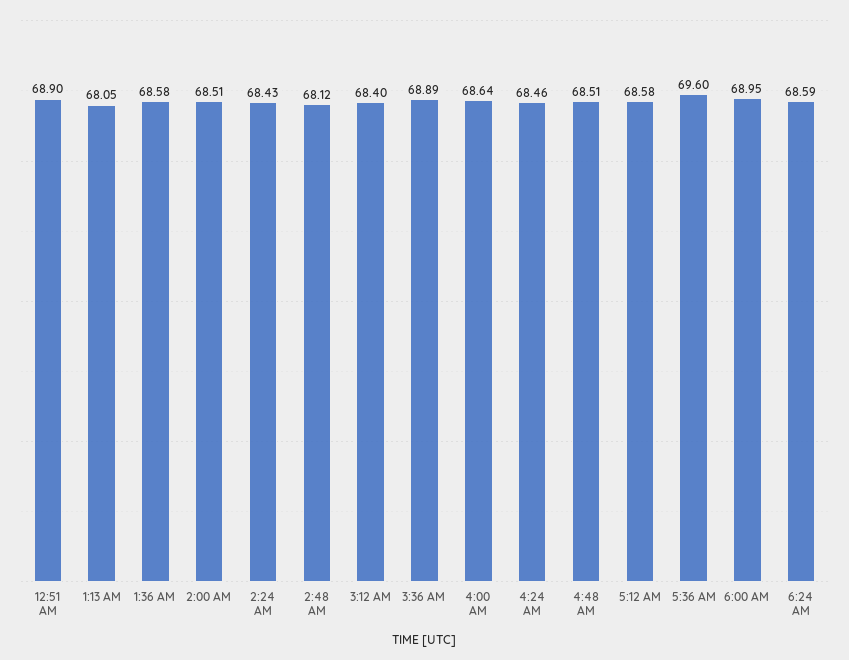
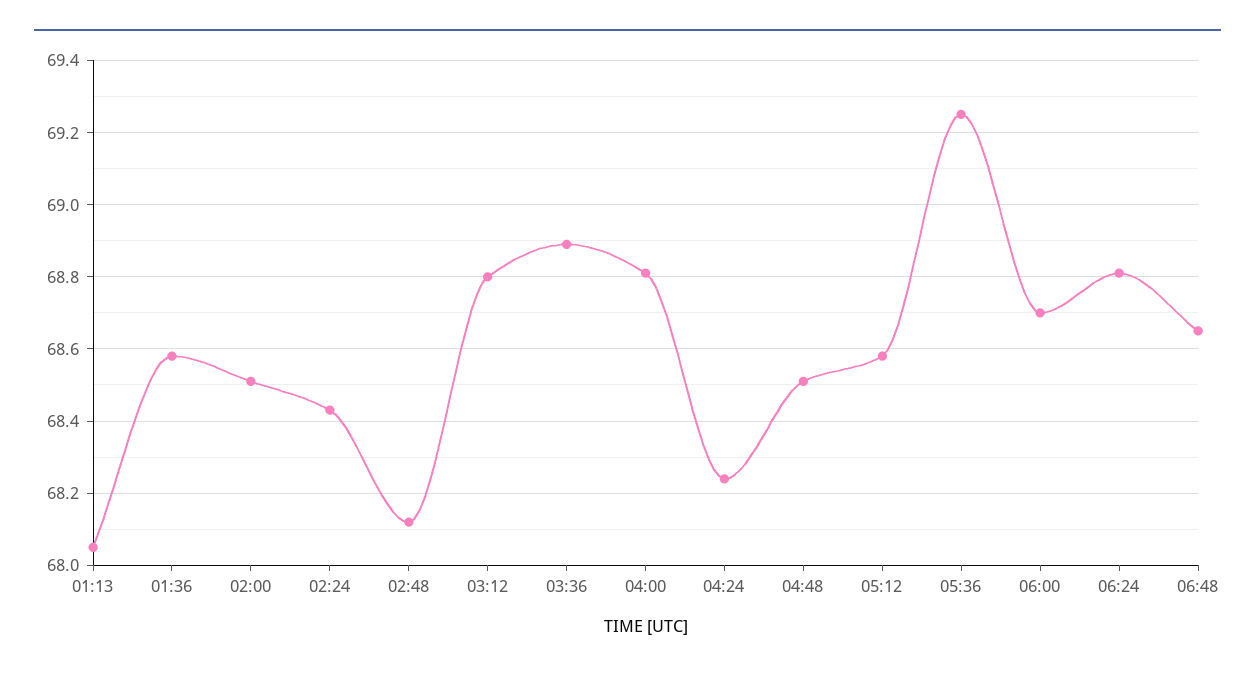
12:51 AM: 68.9 -> none
3:12 AM: 68.4 -> 68.8
4:00 AM: 68.64 -> 68.8
4:24 AM: 68.46 -> 68.25
5:36 AM: 69.6 -> 69.25
6:00 AM: 68.95 -> 68.7
6:24 AM: 68.59 -> 68.8
06:48: none -> 68.65

